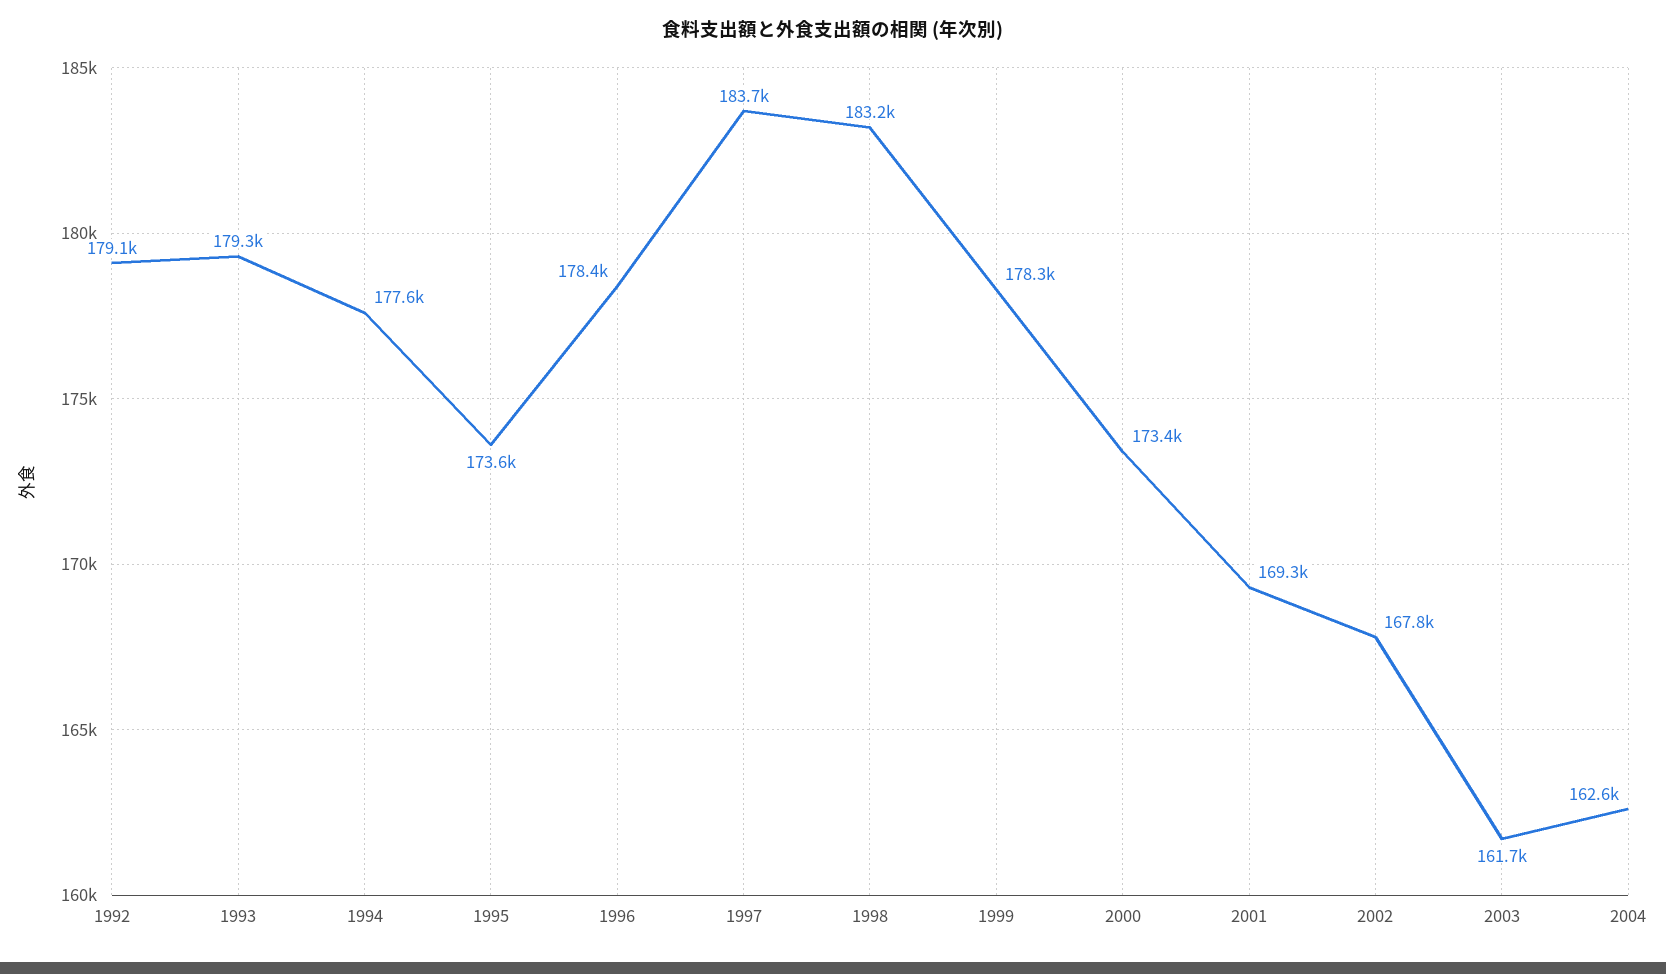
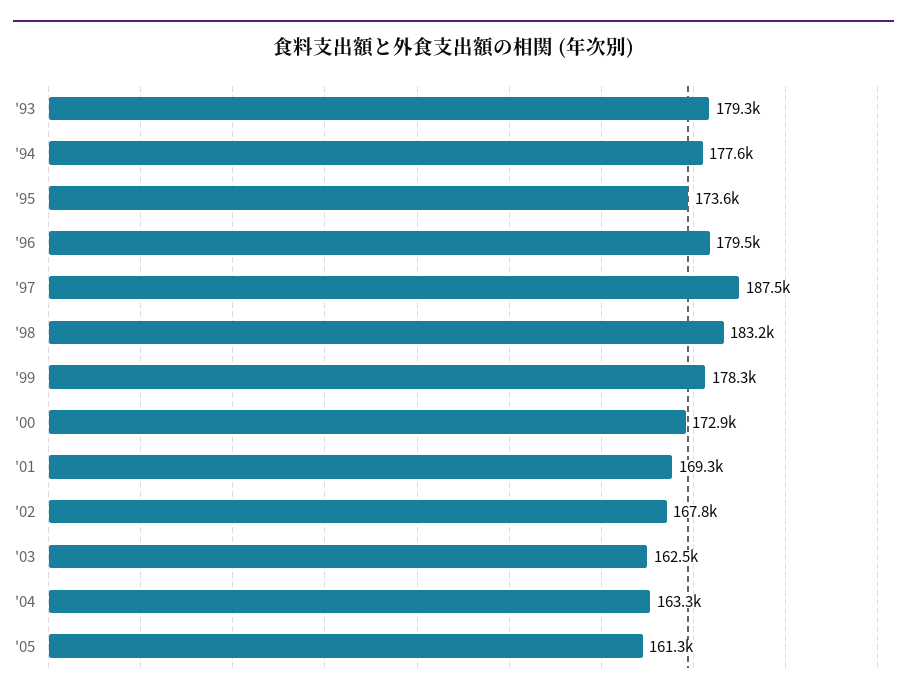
1992: 179100 -> none
1996: 178400 -> 179500
1997: 183700 -> 187500
2000: 173400 -> 172900
2003: 161700 -> 162500
2004: 162600 -> 163300
'05: none -> 161300

